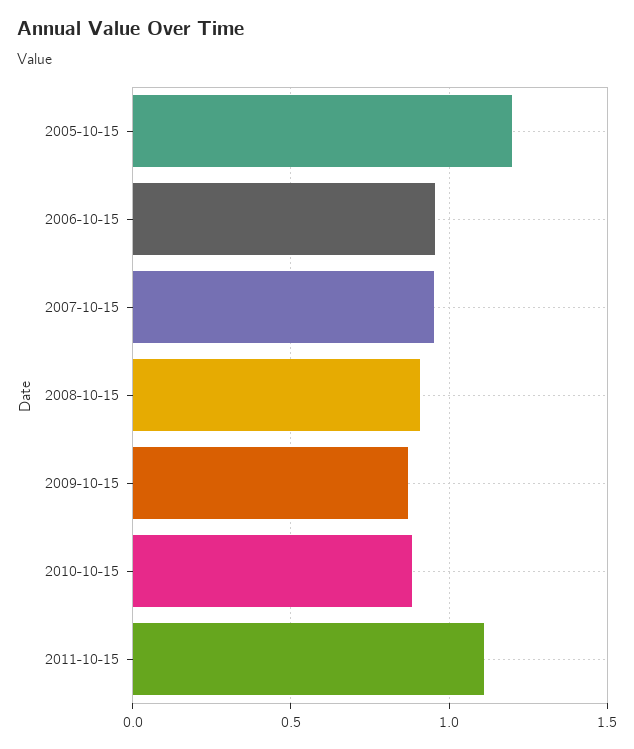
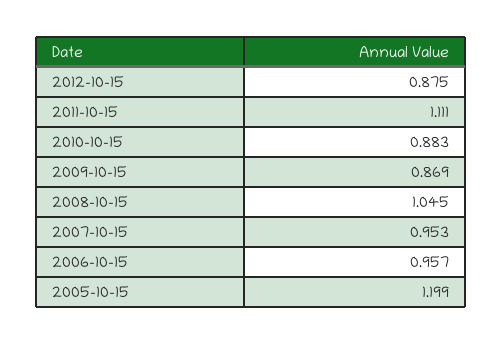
2008-10-15: 0.9 -> 1.045
2012-10-15: none -> 0.875

